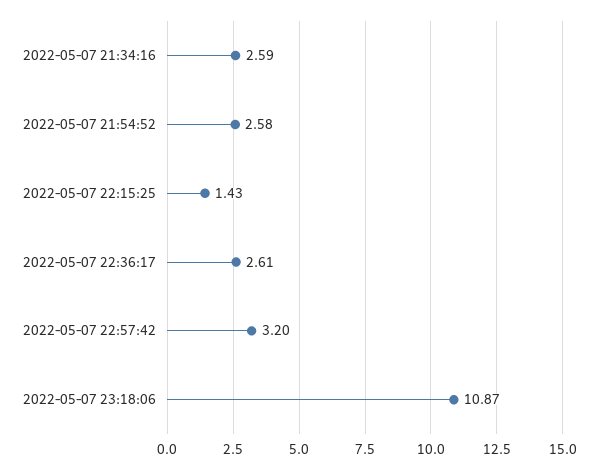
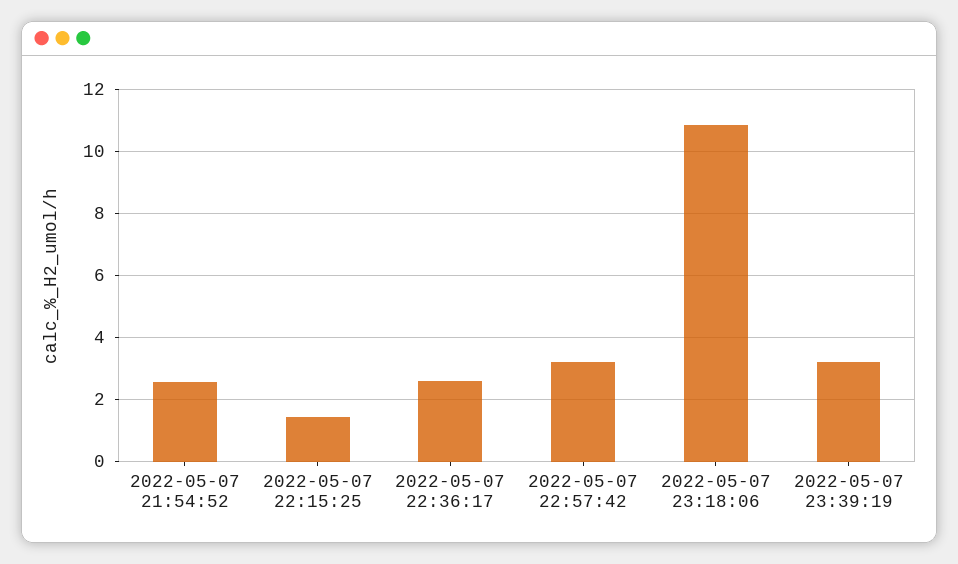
2022-05-07 21:34:16: 2.59 -> none
2022-05-07 23:39:19: none -> 3.2

